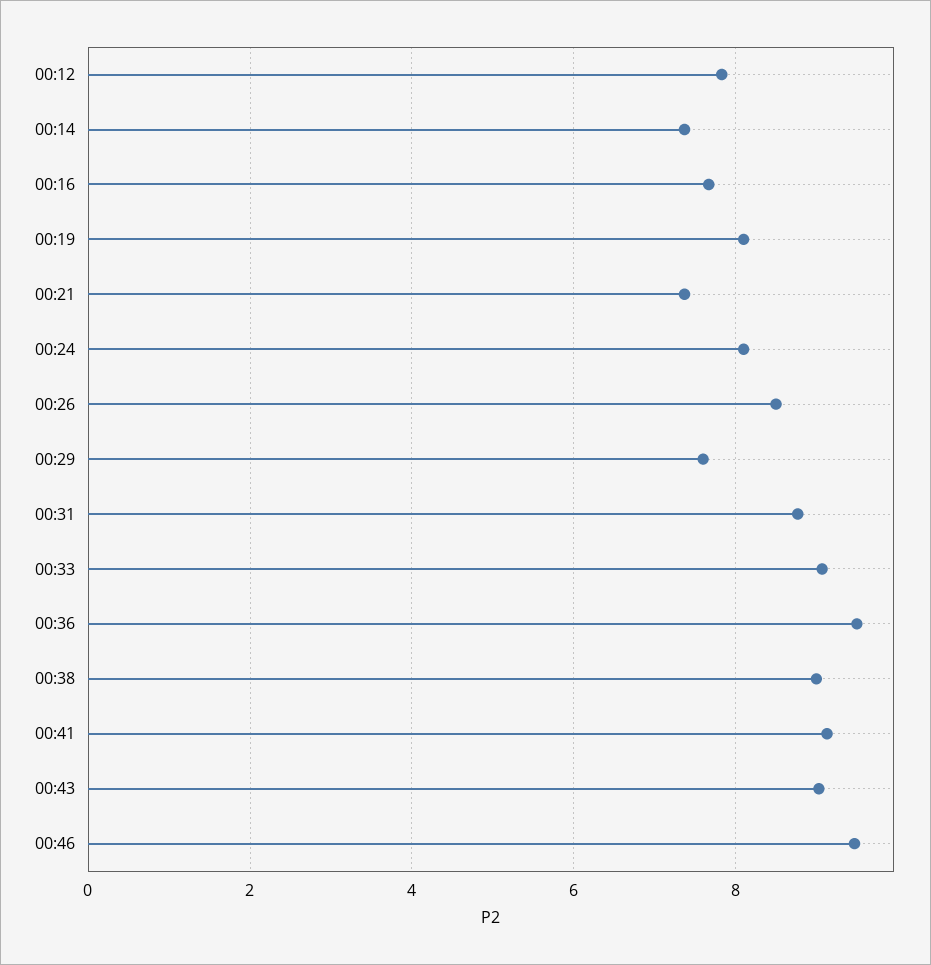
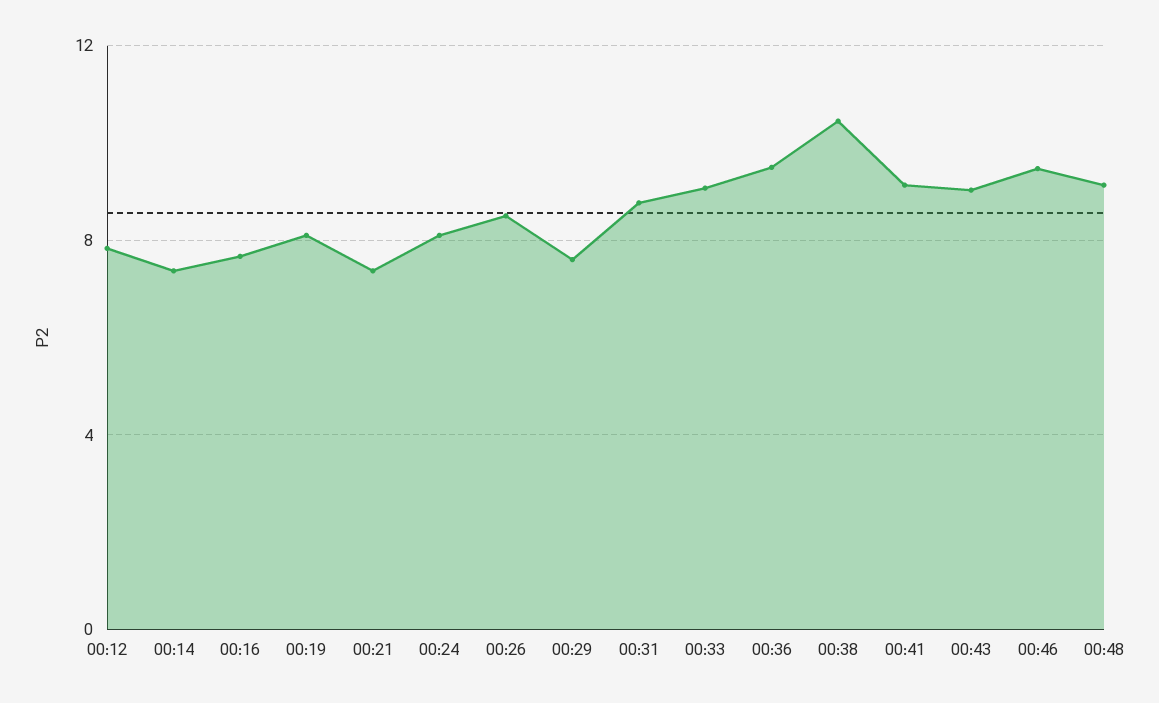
00:38: 9 -> 10.5
00:48: none -> 9

